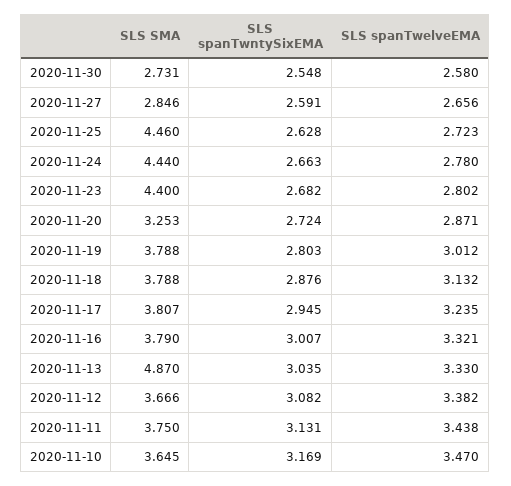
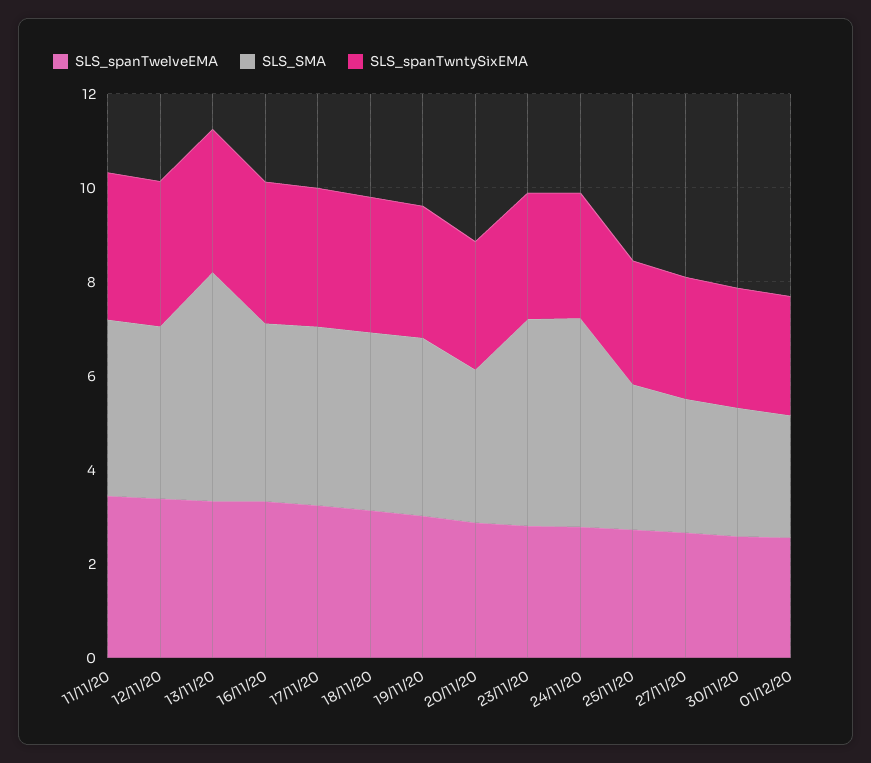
SLS SMA, 2020-11-25: 4.46 -> 3
SLS SMA, 2020-11-10: 3.645 -> none
SLS spanTwntySixEMA, 2020-11-10: 3.169 -> none
SLS spanTwelveEMA, 2020-11-10: 3.47 -> none
SLS spanTwelveEMA, 01/12/20: none -> 2.5
SLS SMA, 01/12/20: none -> 2.5
SLS spanTwntySixEMA, 01/12/20: none -> 2.5

